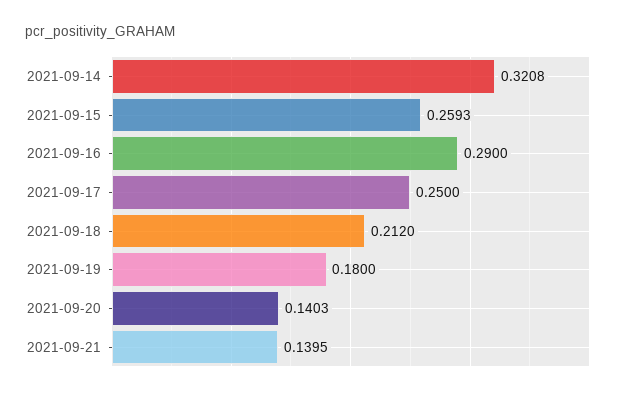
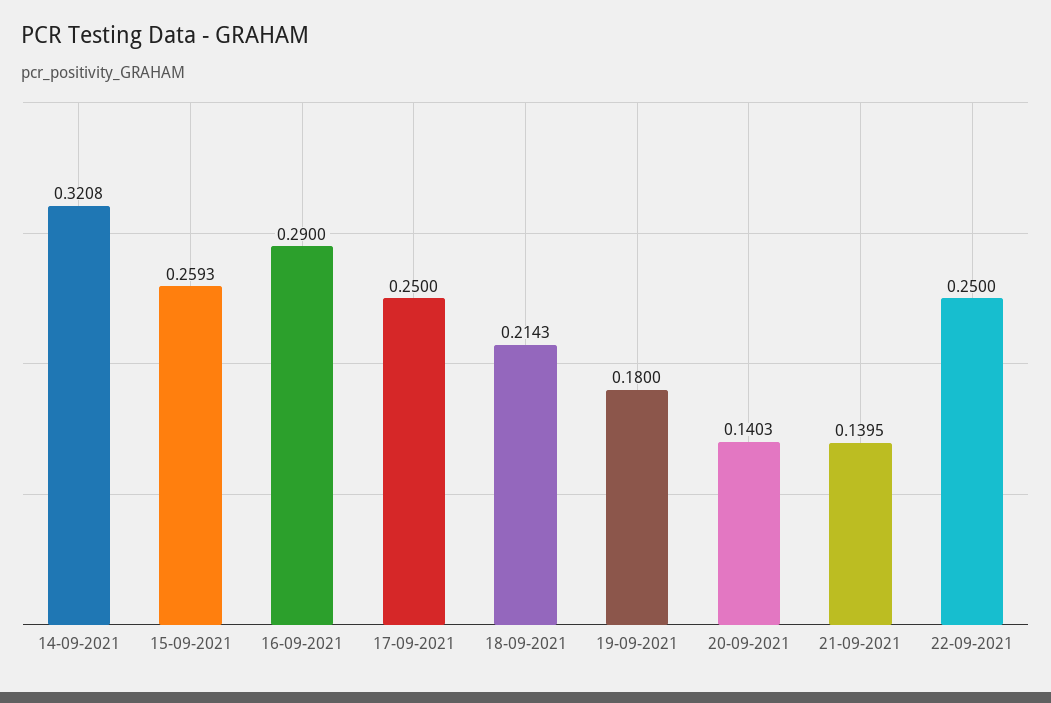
2021-09-18: 0.212 -> 0.2143
22-09-2021: none -> 0.25

